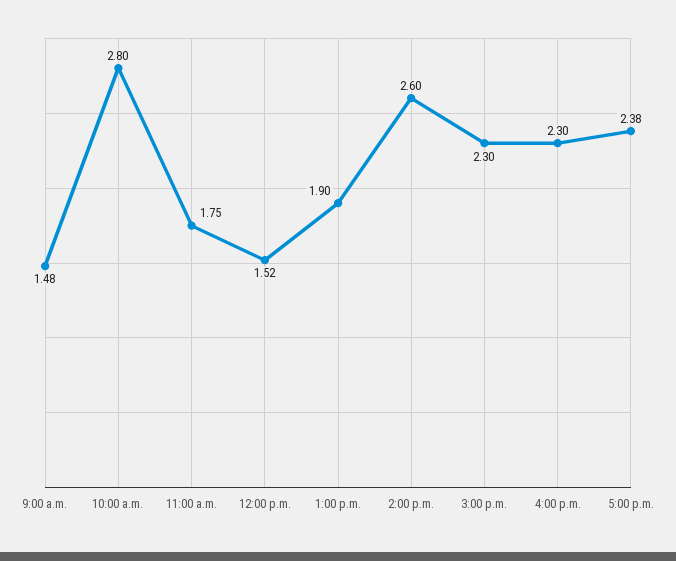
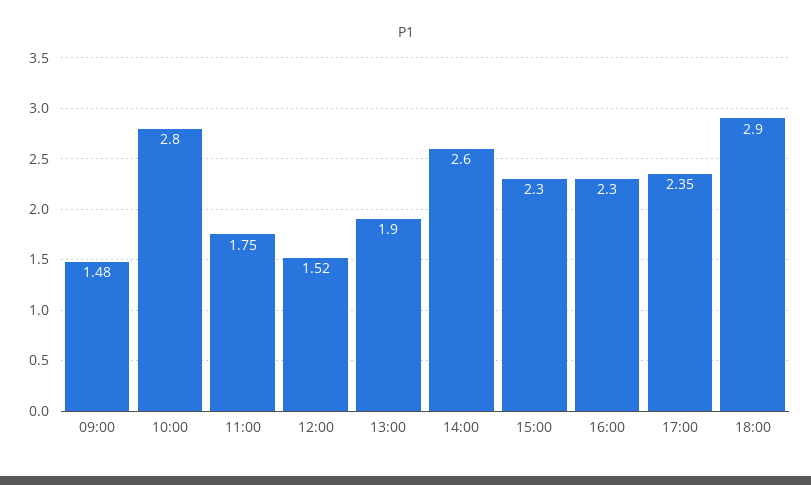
5:00 p.m.: 2.38 -> 2.35
18:00: none -> 2.9

